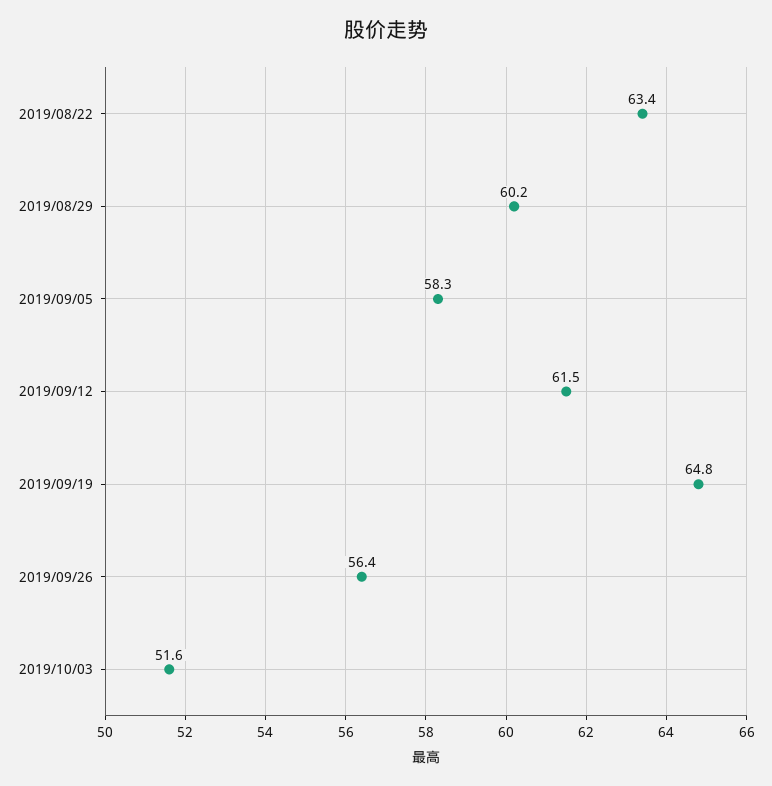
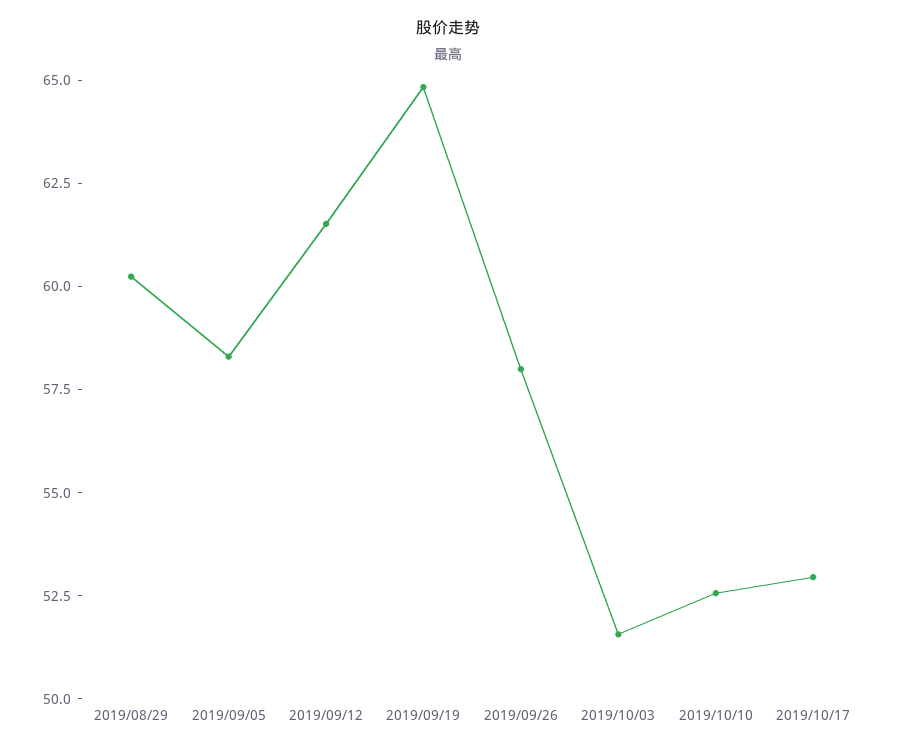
2019/08/22: 63.4 -> none
2019/09/26: 56.4 -> 58
2019/10/10: none -> 52.5
2019/10/17: none -> 53

